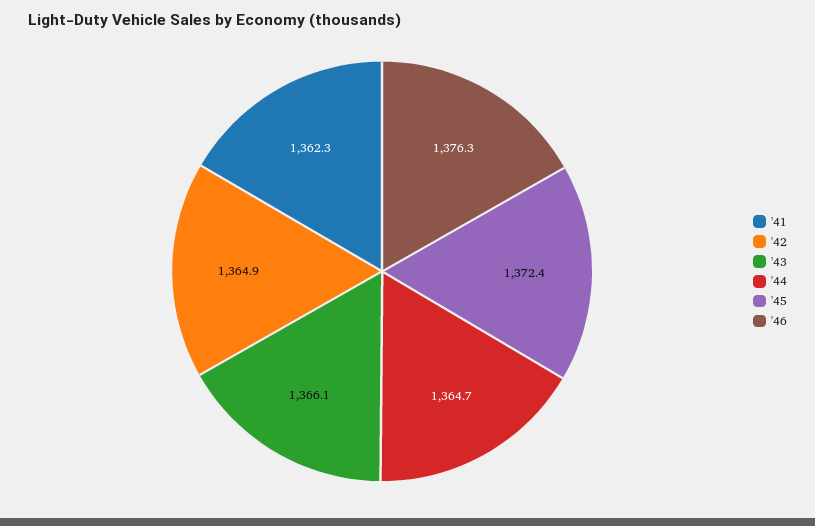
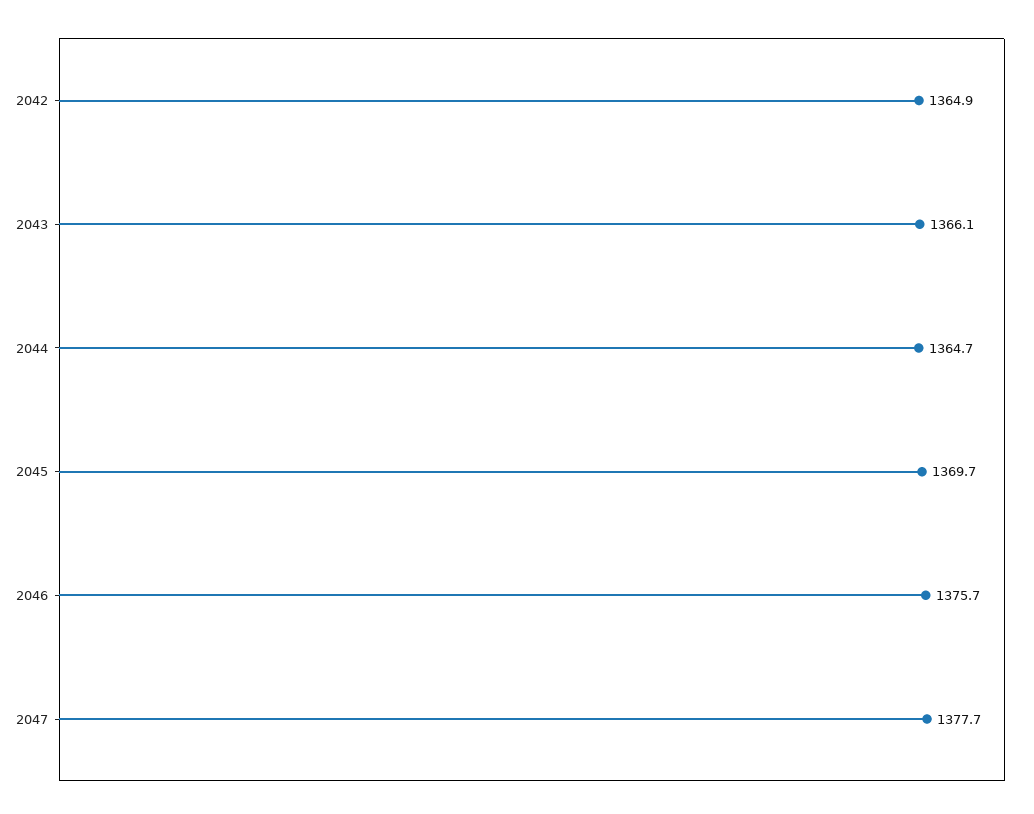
'41: 1362.3 -> none
'45: 1372.4 -> 1369.7
'46: 1376.3 -> 1375.7
2047: none -> 1377.7

